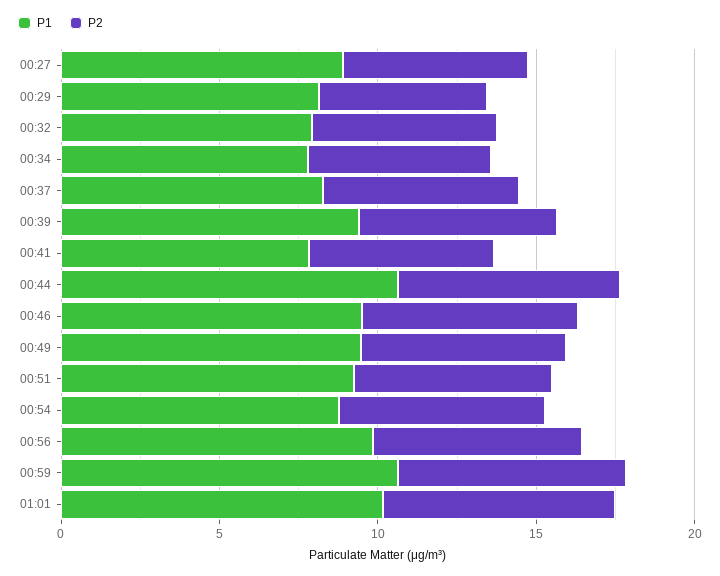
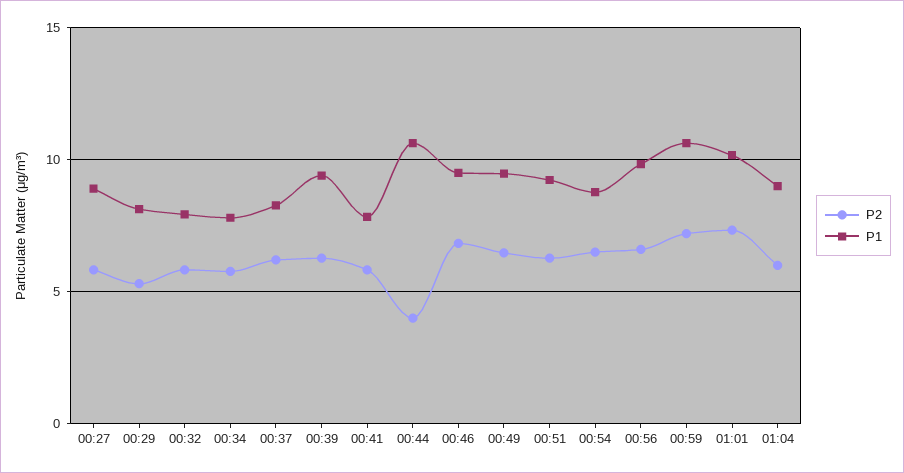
P2, 00:44: 7 -> 4
P2, 01:04: none -> 6
P1, 01:04: none -> 9

